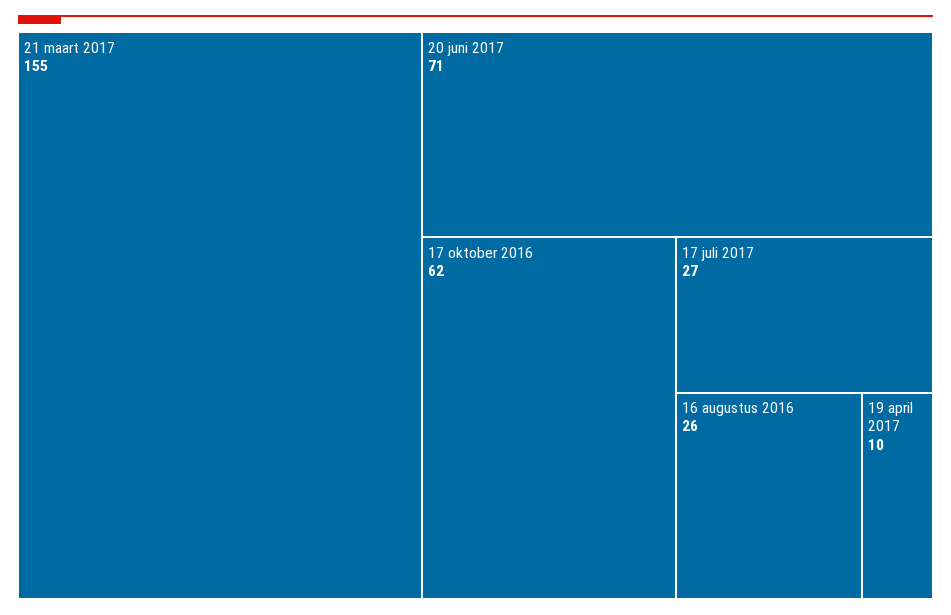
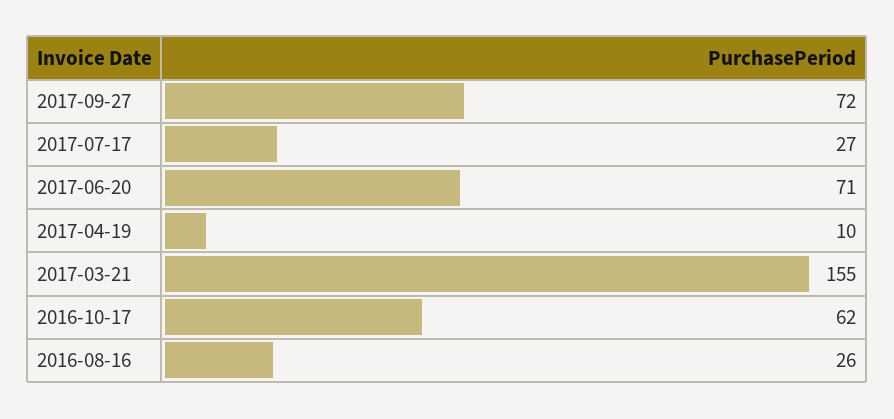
2017-09-27: none -> 72

